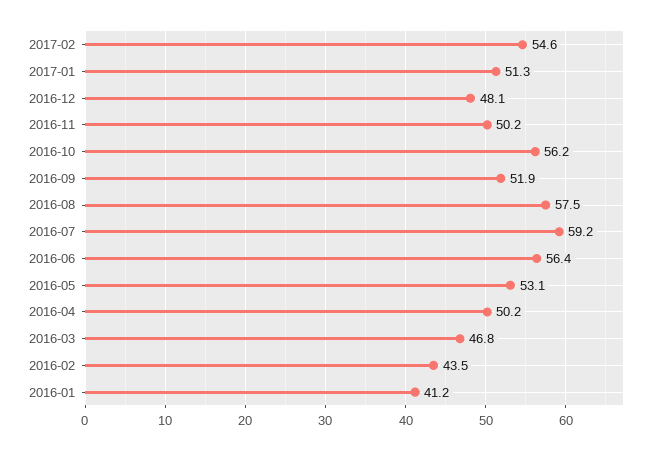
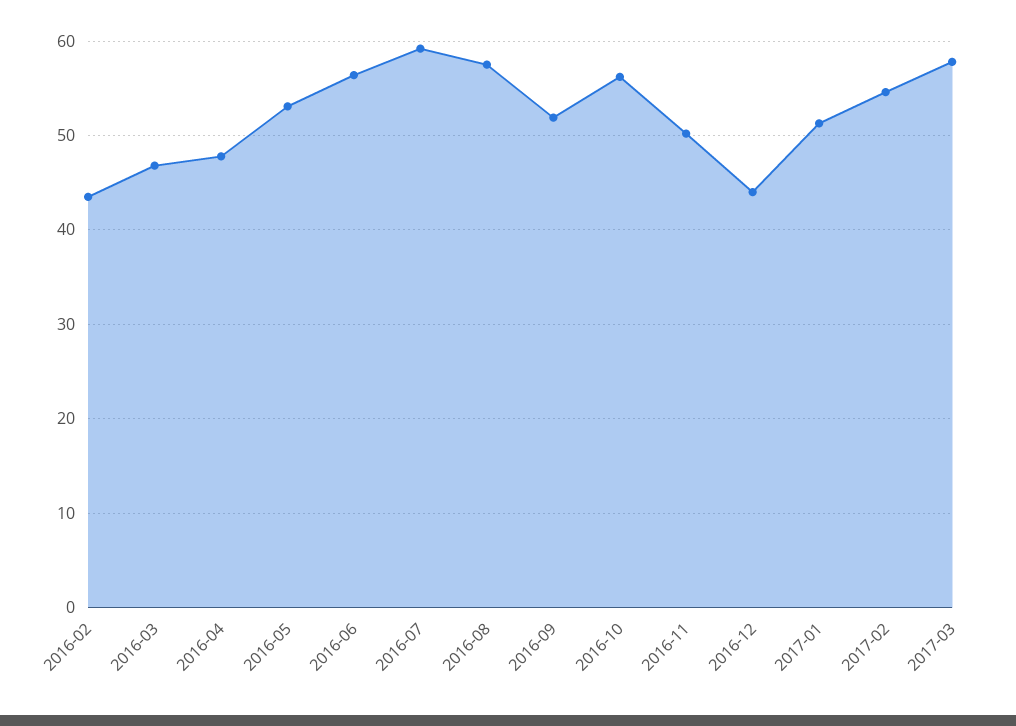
2016-12: 48.1 -> 44
2016-04: 50.2 -> 48
2016-01: 41.2 -> none
2017-03: none -> 58

